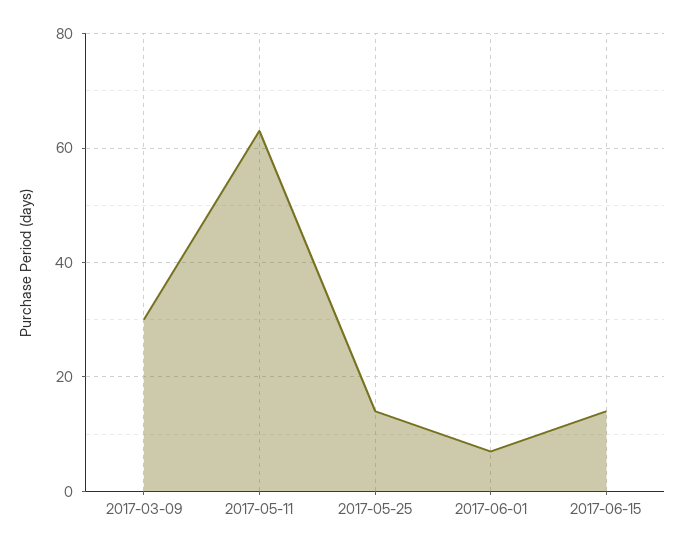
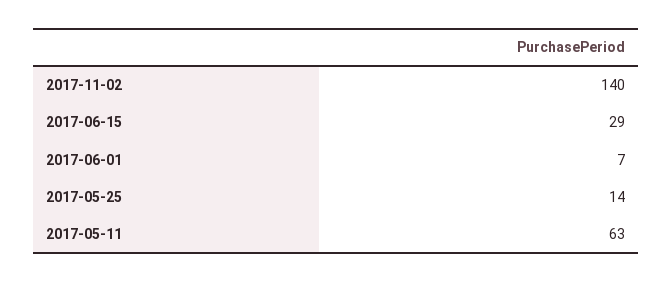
2017-03-09: 30 -> none
2017-06-15: 15 -> 29
2017-11-02: none -> 140

